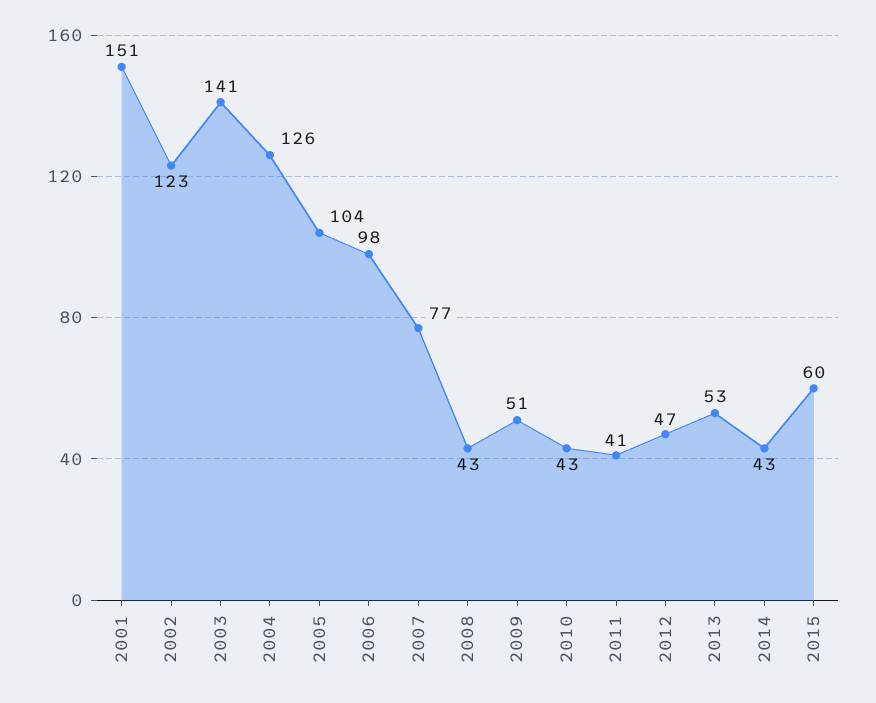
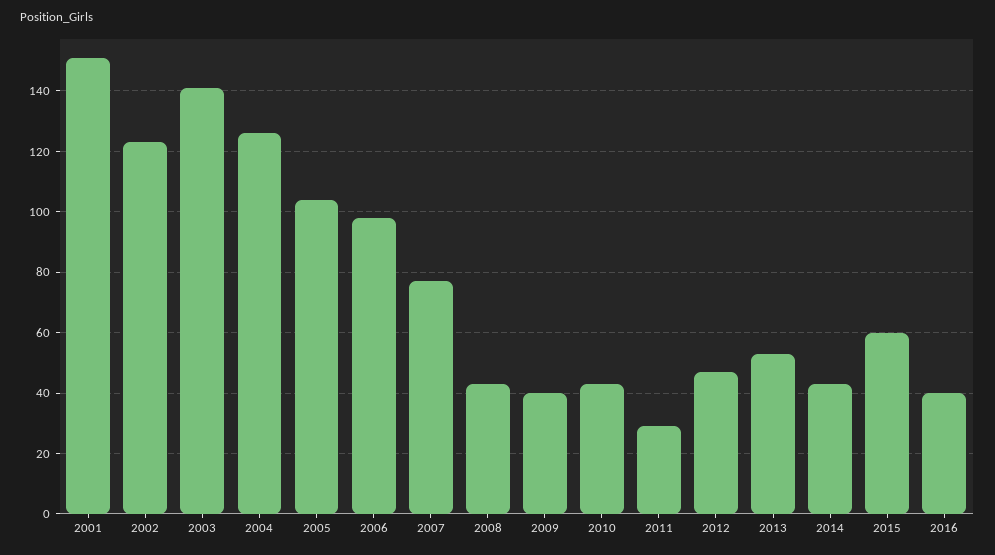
2009: 51 -> 40
2011: 41 -> 30
2016: none -> 40

